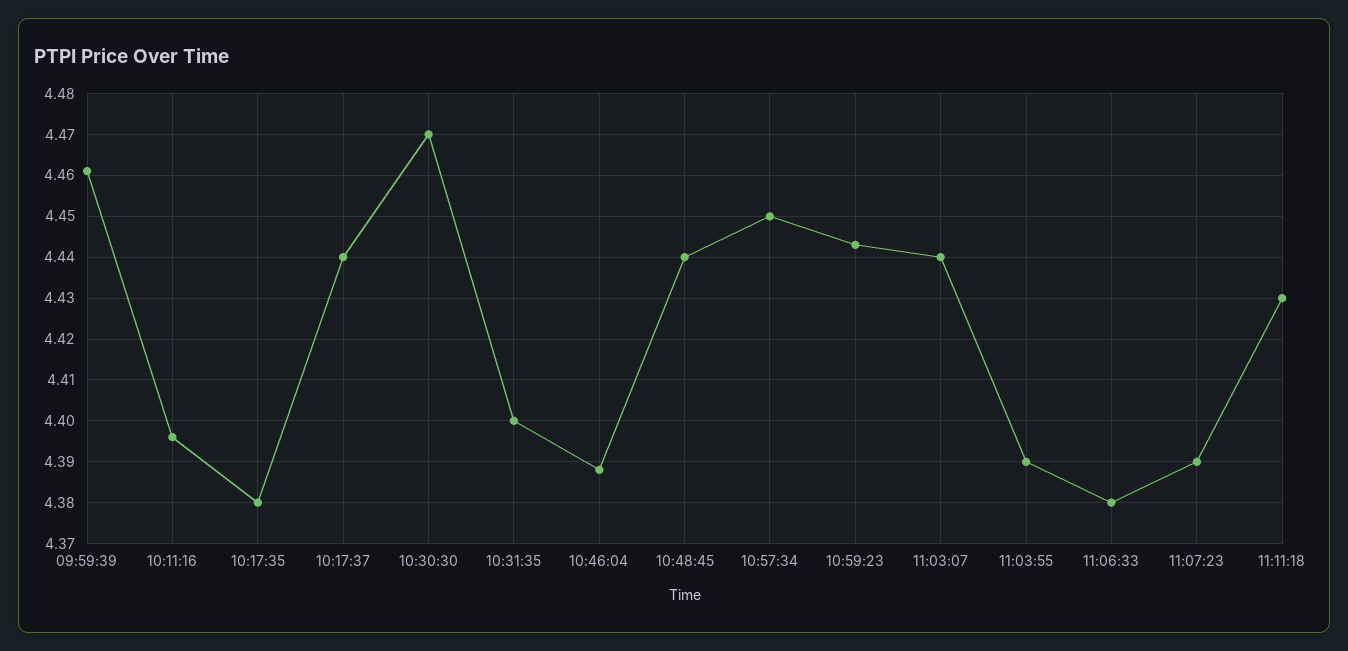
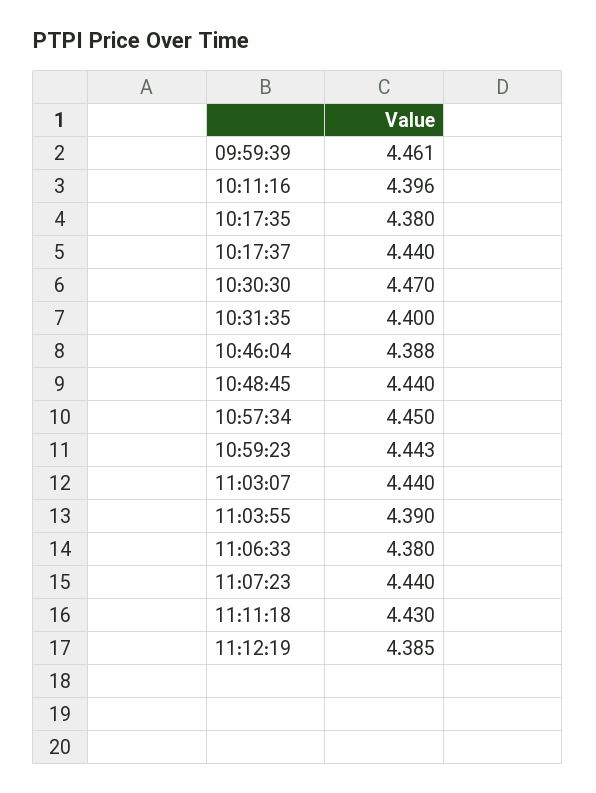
11:07:23: 4.39 -> 4.44
11:12:19: none -> 4.385

